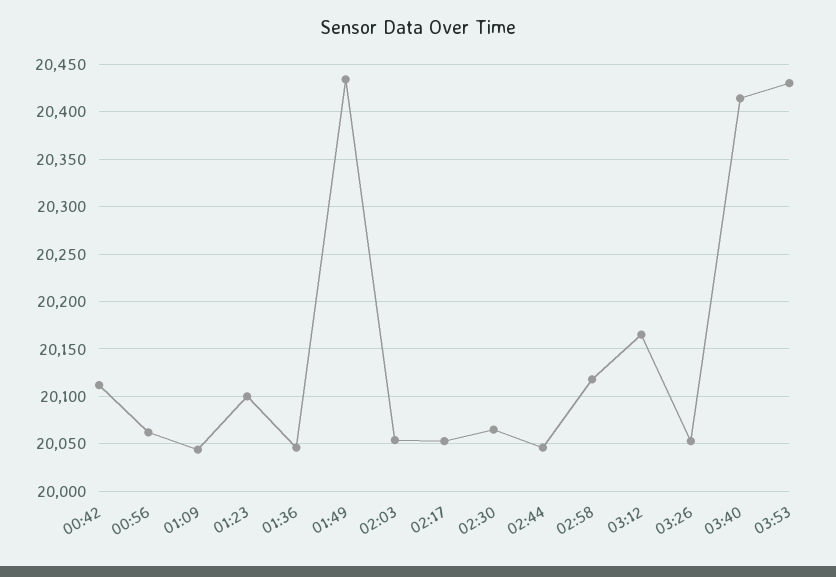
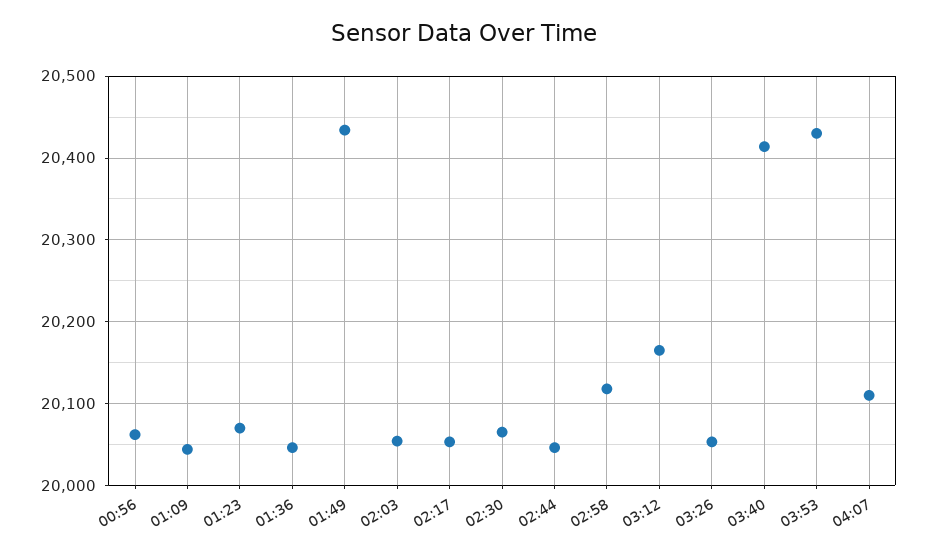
00:42: 20110 -> none
01:23: 20100 -> 20070
04:07: none -> 20110

